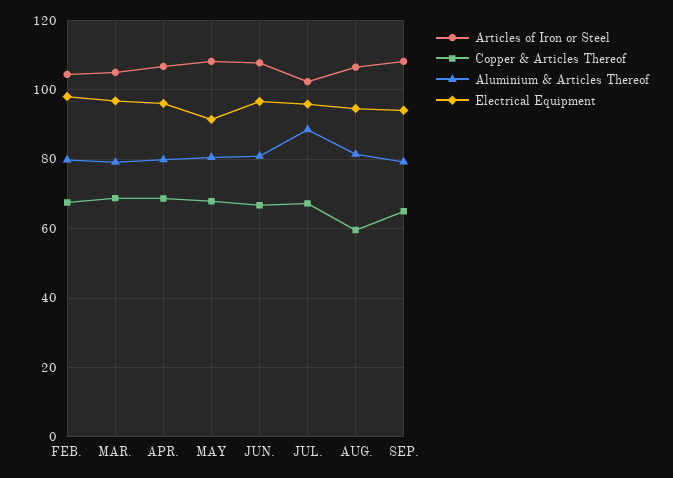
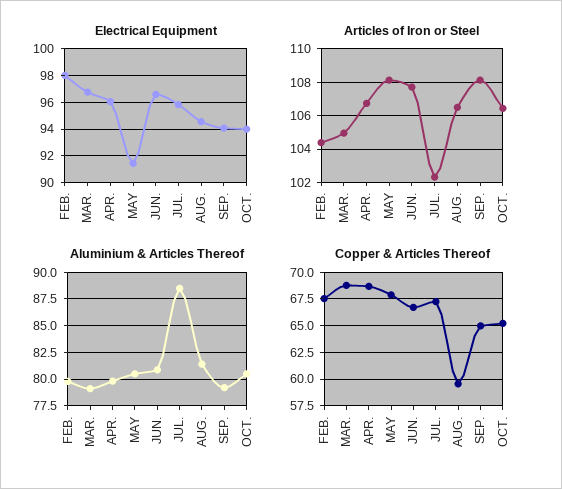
Electrical Equipment, OCT.: none -> 94
Articles of Iron or Steel, OCT.: none -> 106.5
Aluminium & Articles Thereof, OCT.: none -> 80
Copper & Articles Thereof, OCT.: none -> 65

